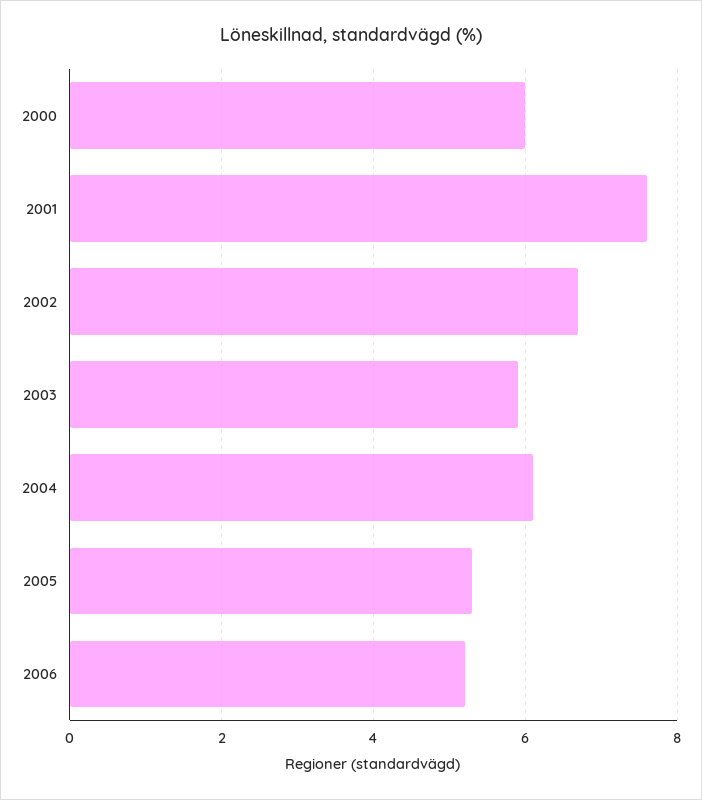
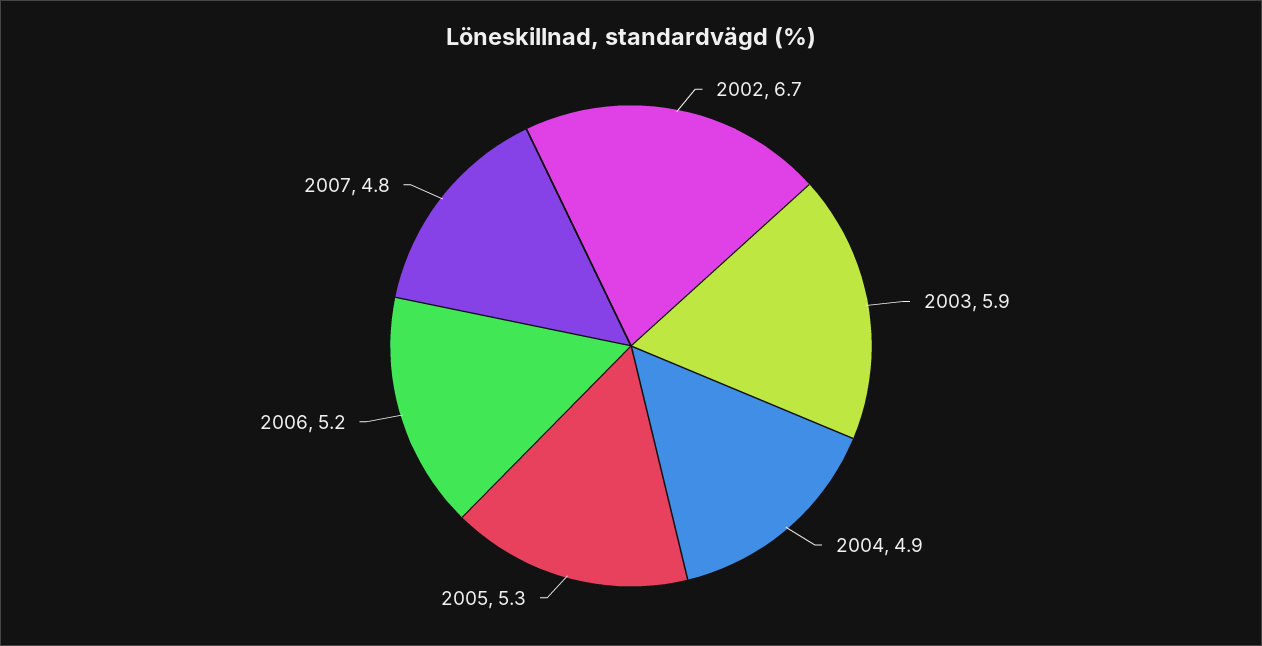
2000: 6 -> none
2001: 7.5 -> none
2004: 6 -> 4.9
2007: none -> 4.8

